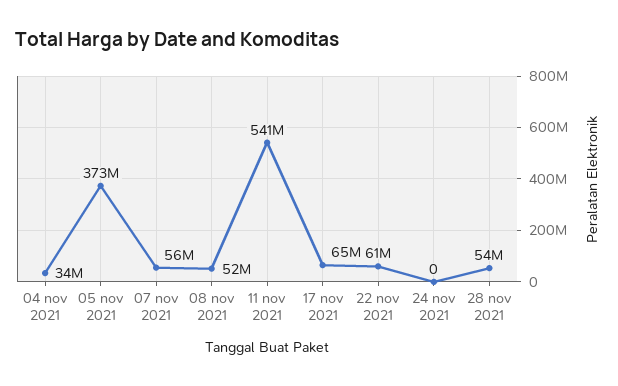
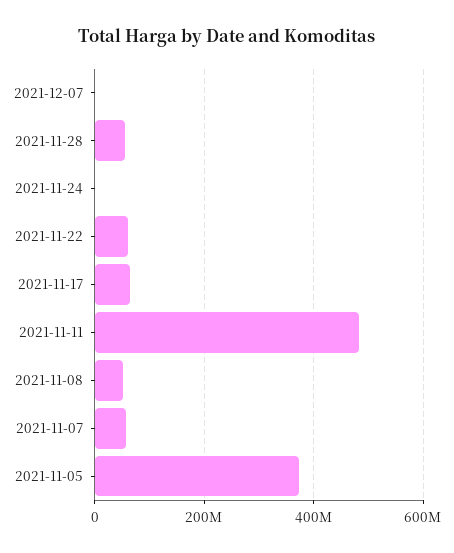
04 nov 2021: 34000000 -> none
11 nov 2021: 541000000 -> 480000000
2021-12-07: none -> 0

